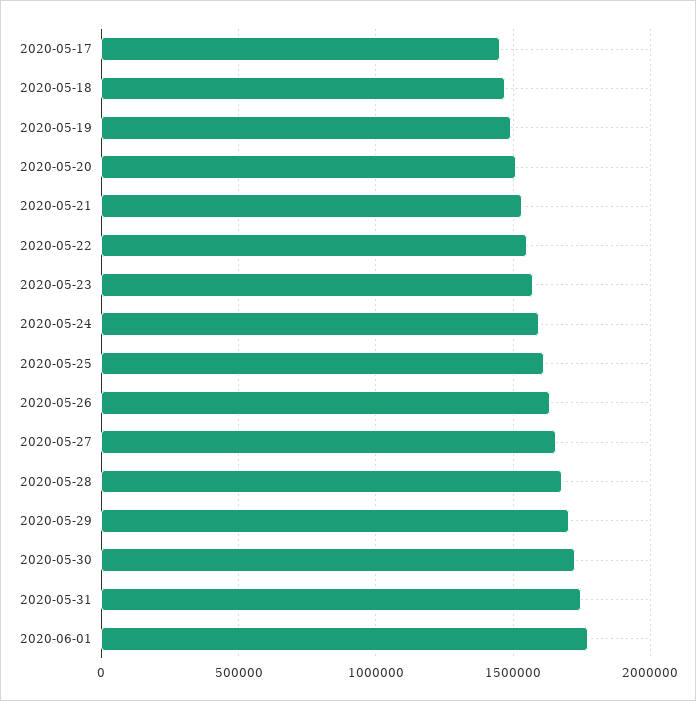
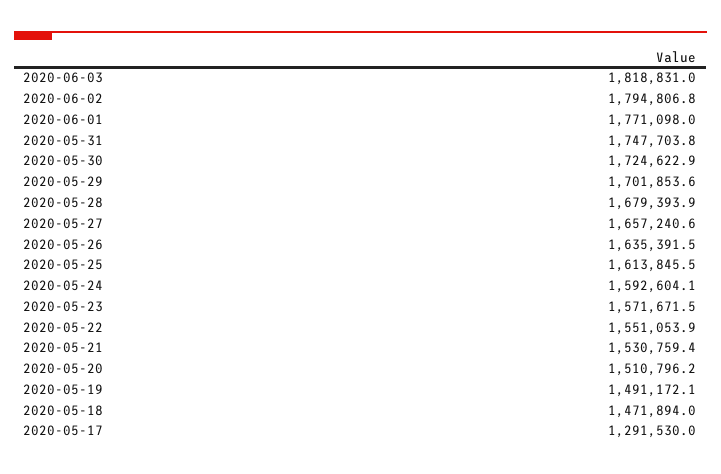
2020-05-17: 1450000 -> 1291530
2020-06-03: none -> 1818831
2020-06-02: none -> 1794806.8

